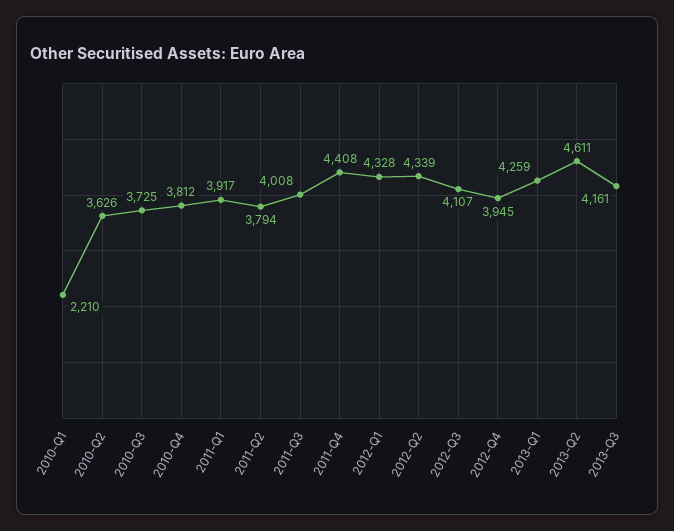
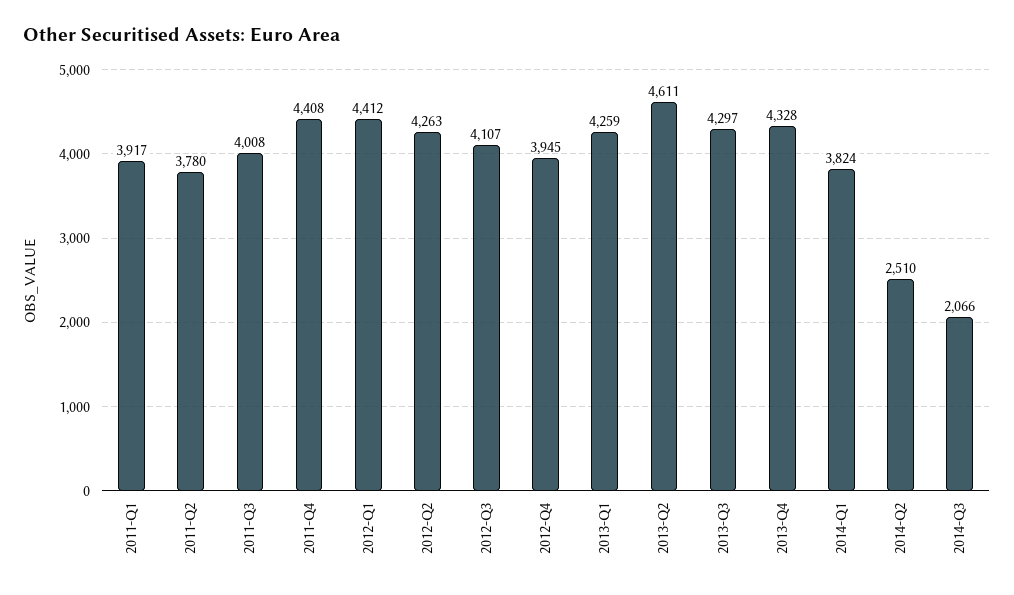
2010-Q1: 2210 -> none
2010-Q2: 3626 -> none
2010-Q3: 3725 -> none
2010-Q4: 3812 -> none
2011-Q2: 3794 -> 3780
2012-Q1: 4328 -> 4412
2012-Q2: 4339 -> 4263
2013-Q3: 4161 -> 4297
2013-Q4: none -> 4328
2014-Q1: none -> 3824
2014-Q2: none -> 2510
2014-Q3: none -> 2066

